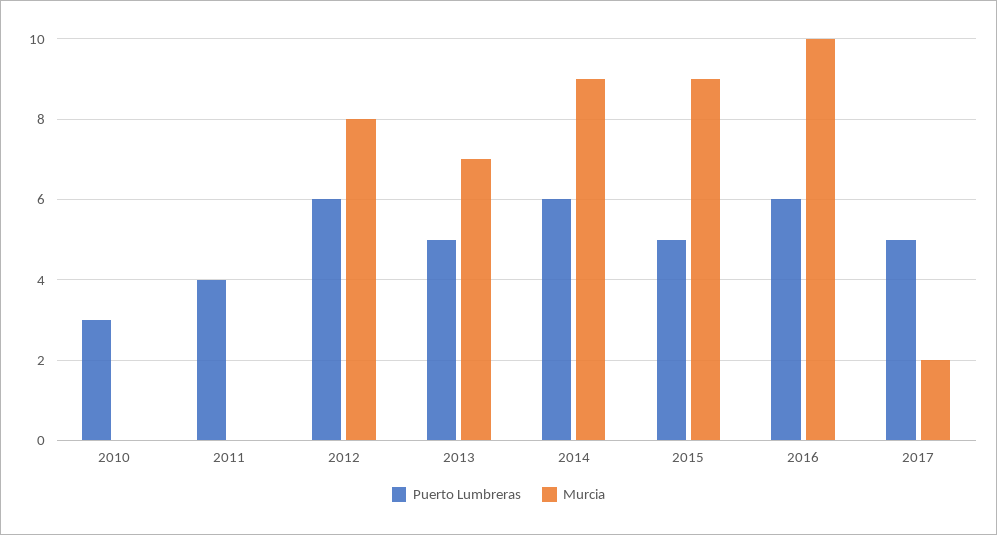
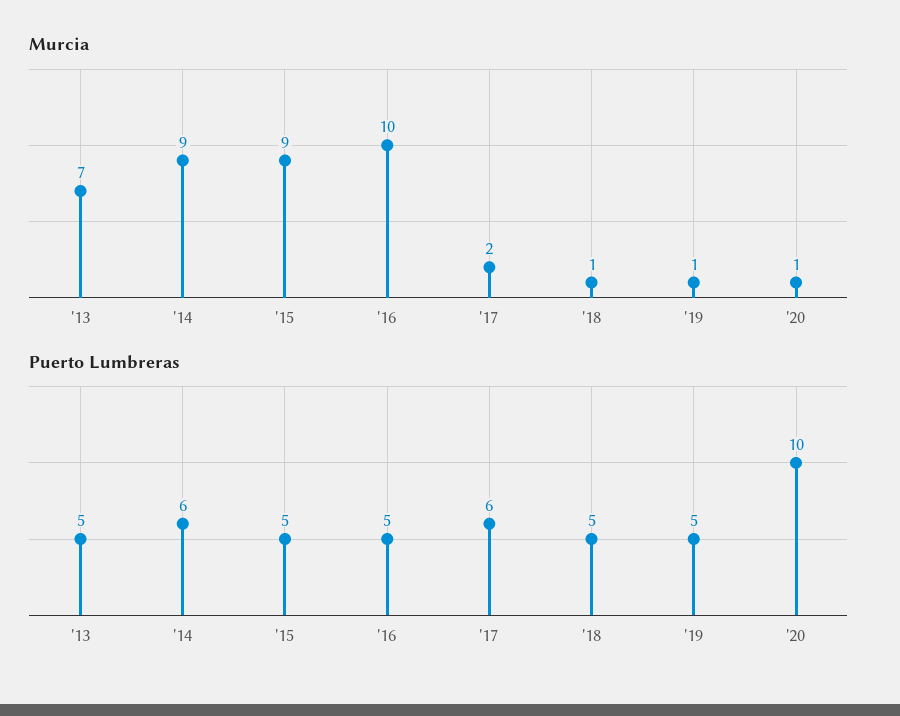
Puerto Lumbreras, 2010: 3 -> none
Murcia, 2010: 0 -> none
Puerto Lumbreras, 2011: 4 -> none
Murcia, 2011: 0 -> none
Puerto Lumbreras, 2012: 6 -> none
Murcia, 2012: 8 -> none
Puerto Lumbreras, 2016: 6 -> 5
Puerto Lumbreras, 2017: 5 -> 6
Murcia, '18: none -> 1
Murcia, '19: none -> 1
Murcia, '20: none -> 1
Puerto Lumbreras, '18: none -> 5
Puerto Lumbreras, '19: none -> 5
Puerto Lumbreras, '20: none -> 10

